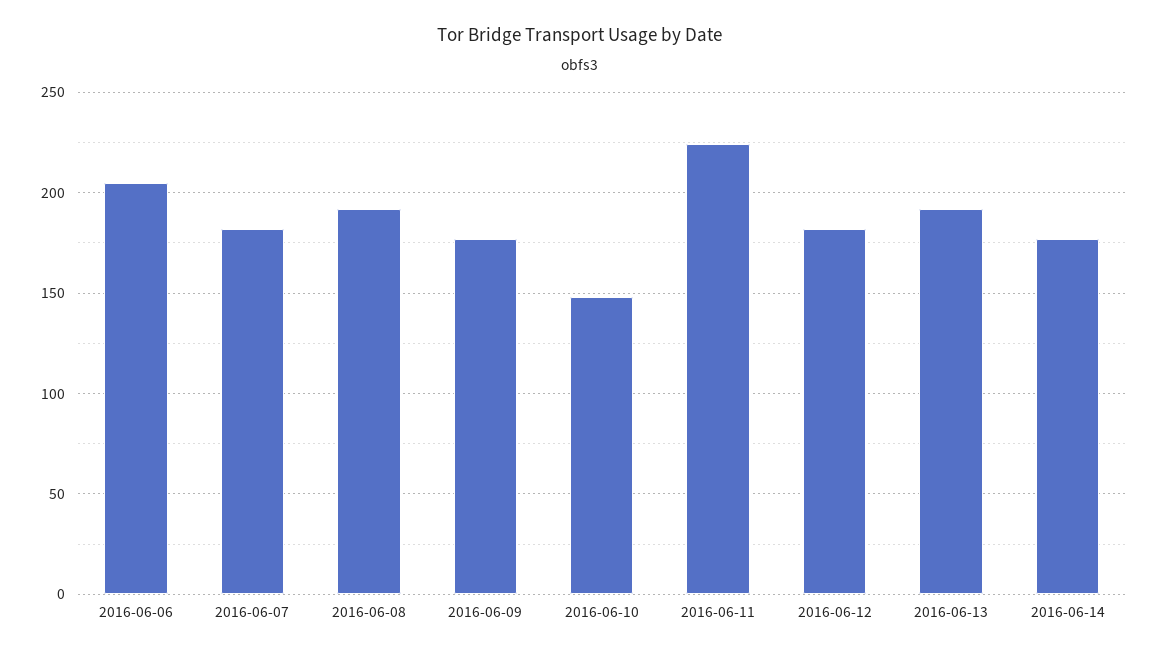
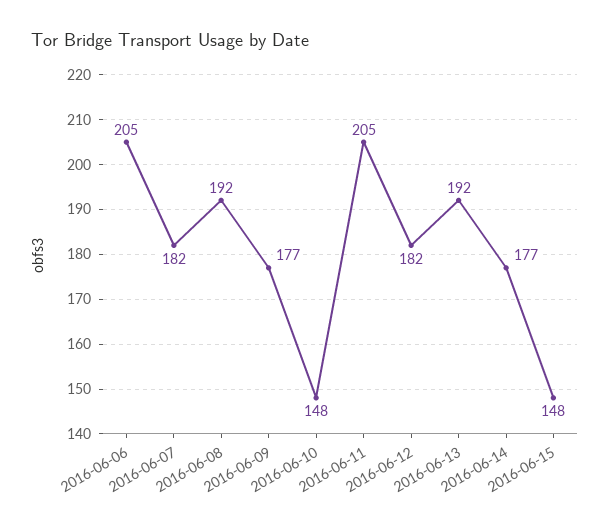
2016-06-11: 225 -> 205
2016-06-15: none -> 148

